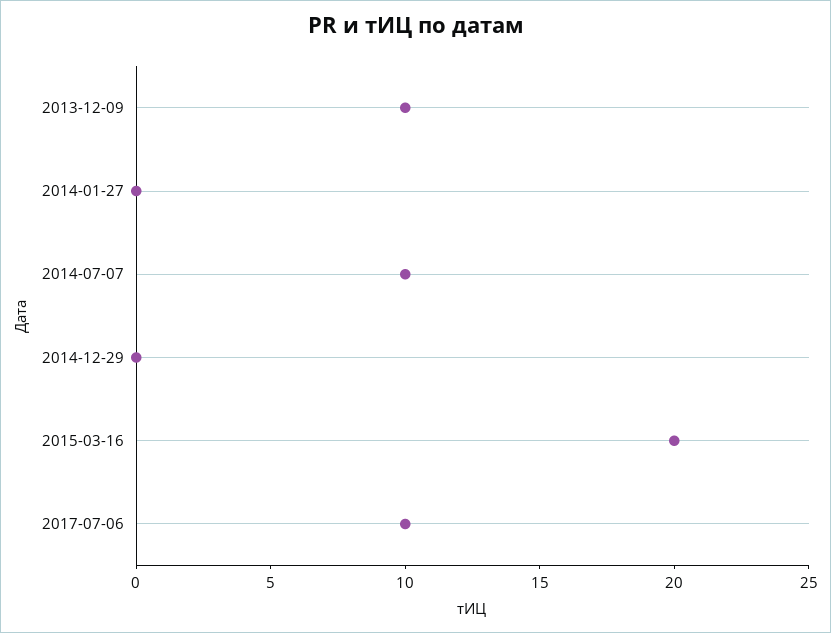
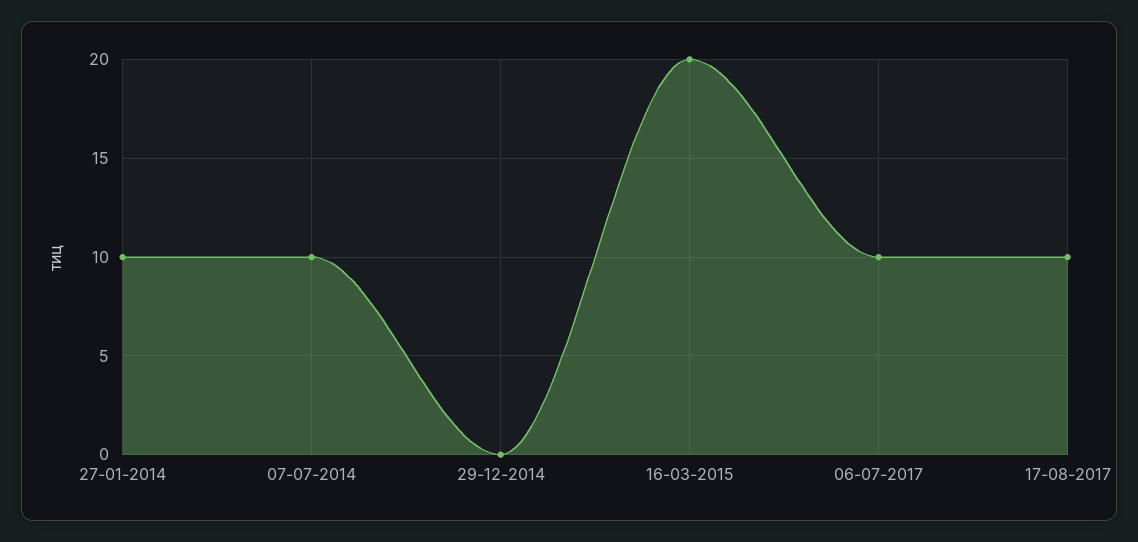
2013-12-09: 10 -> none
2014-01-27: 0 -> 10
17-08-2017: none -> 10

